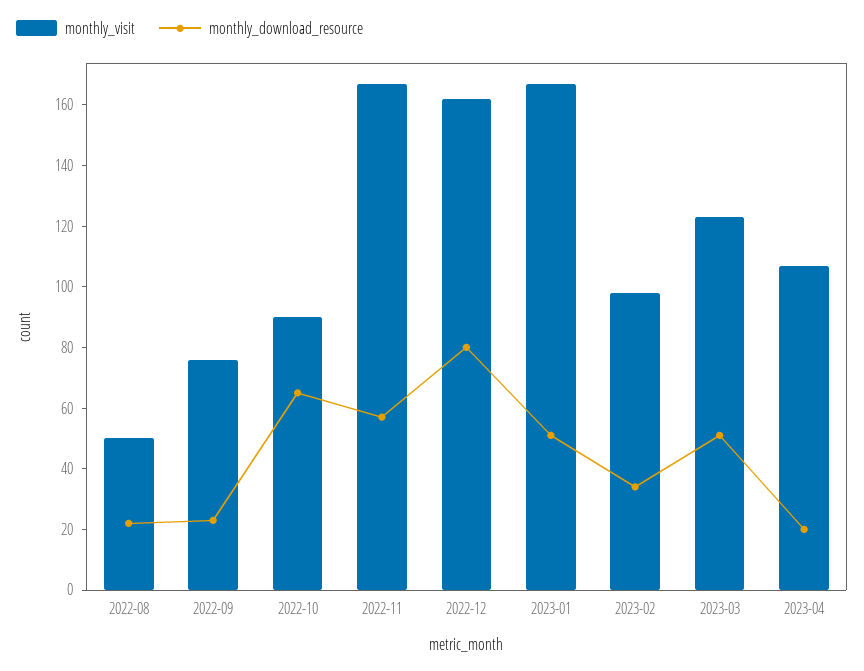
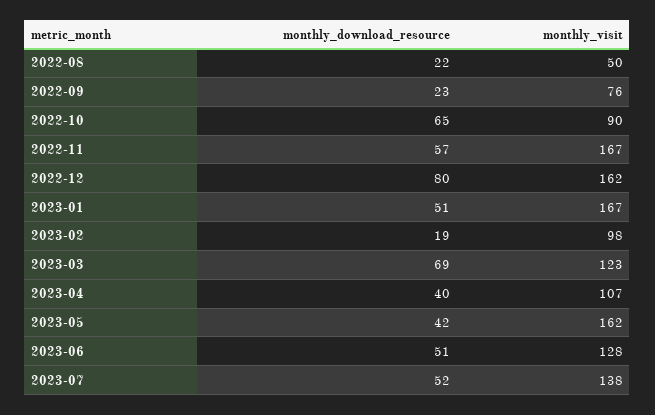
monthly_download_resource, 2023-02: 35 -> 19
monthly_download_resource, 2023-03: 50 -> 69
monthly_download_resource, 2023-04: 20 -> 40
monthly_download_resource, 2023-05: none -> 42
monthly_visit, 2023-05: none -> 162
monthly_download_resource, 2023-06: none -> 51
monthly_visit, 2023-06: none -> 128
monthly_download_resource, 2023-07: none -> 52
monthly_visit, 2023-07: none -> 138

